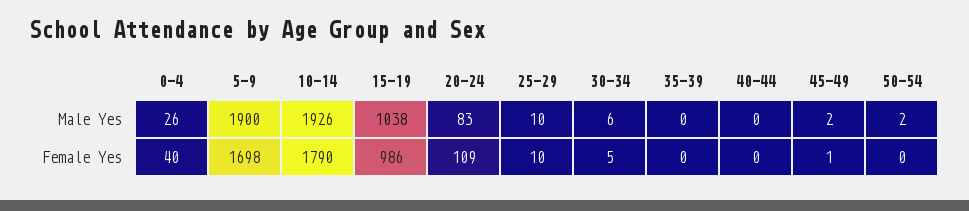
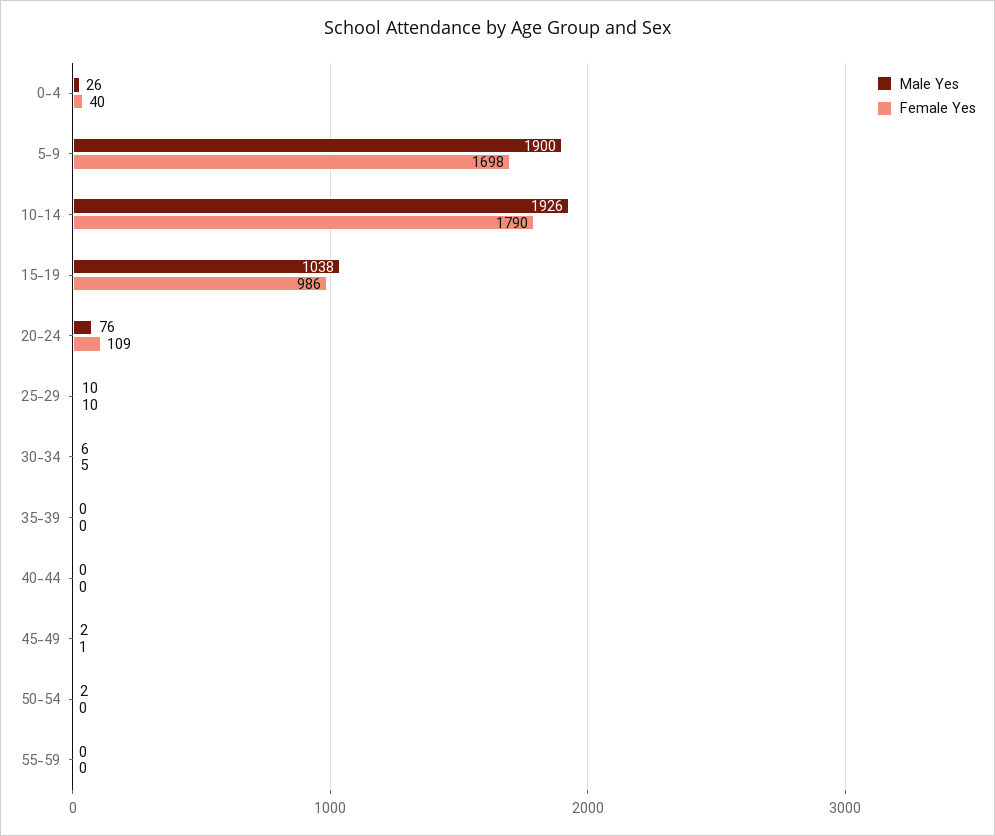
Male Yes, 20-24: 83 -> 76
Male Yes, 55-59: none -> 0
Female Yes, 55-59: none -> 0

